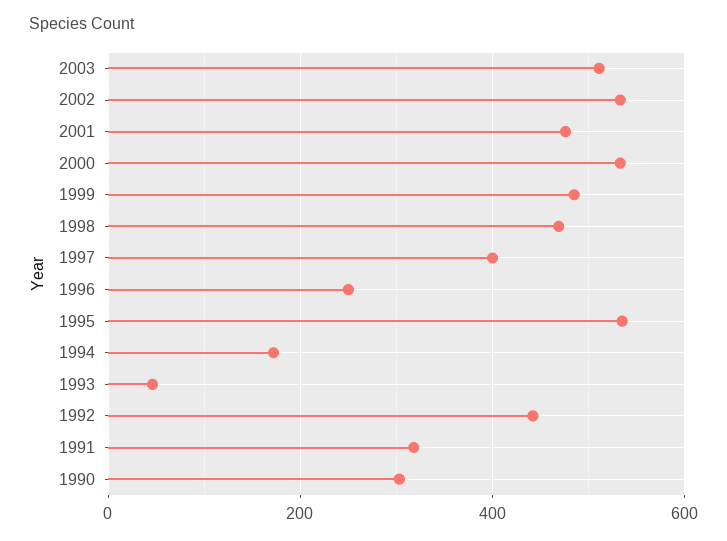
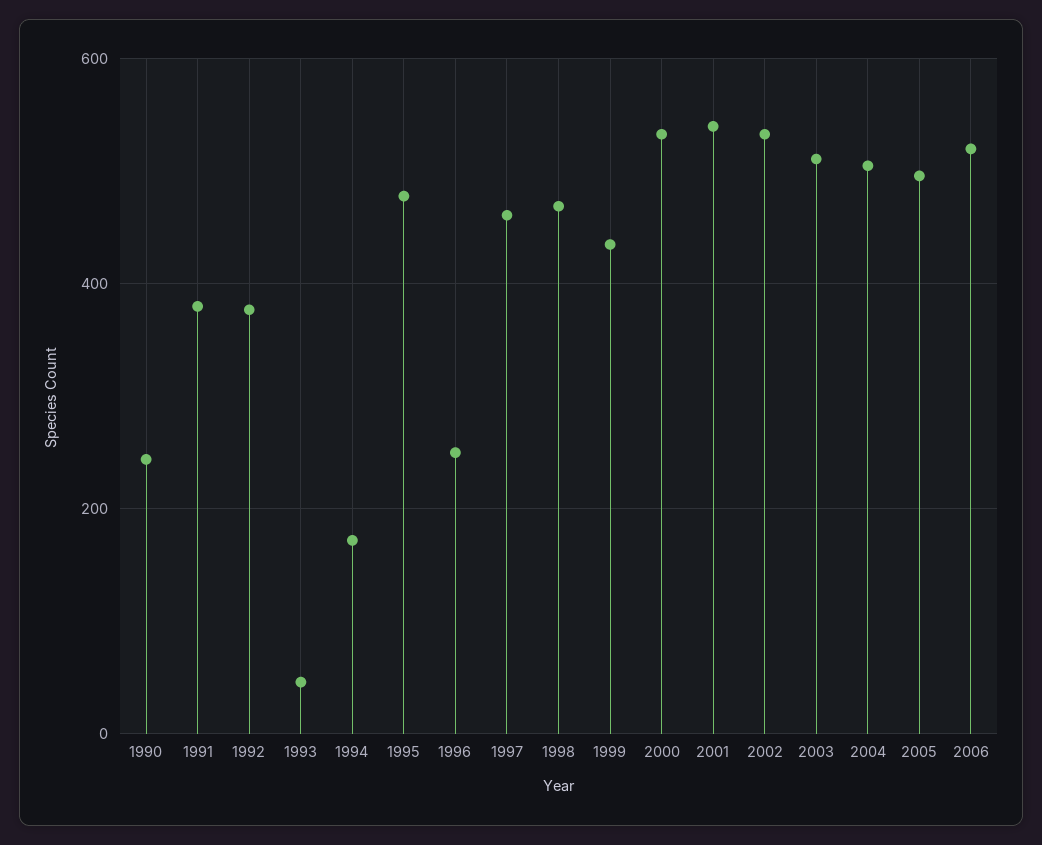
2001: 480 -> 540
1999: 480 -> 440
1997: 400 -> 460
1995: 540 -> 480
1992: 440 -> 380
1991: 320 -> 380
1990: 300 -> 240
2004: none -> 500
2005: none -> 500
2006: none -> 520

